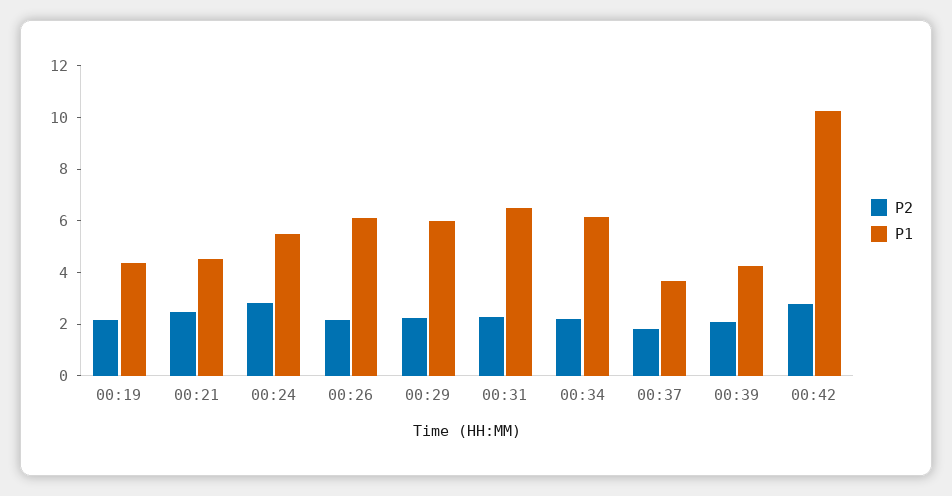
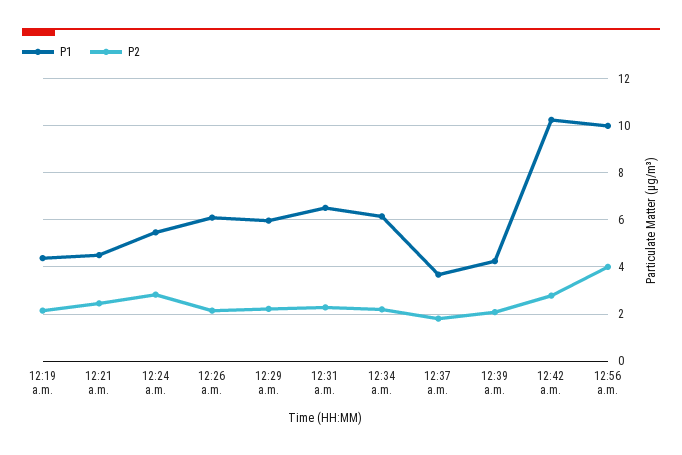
P1, 12:56 a.m.: none -> 10
P2, 12:56 a.m.: none -> 4

